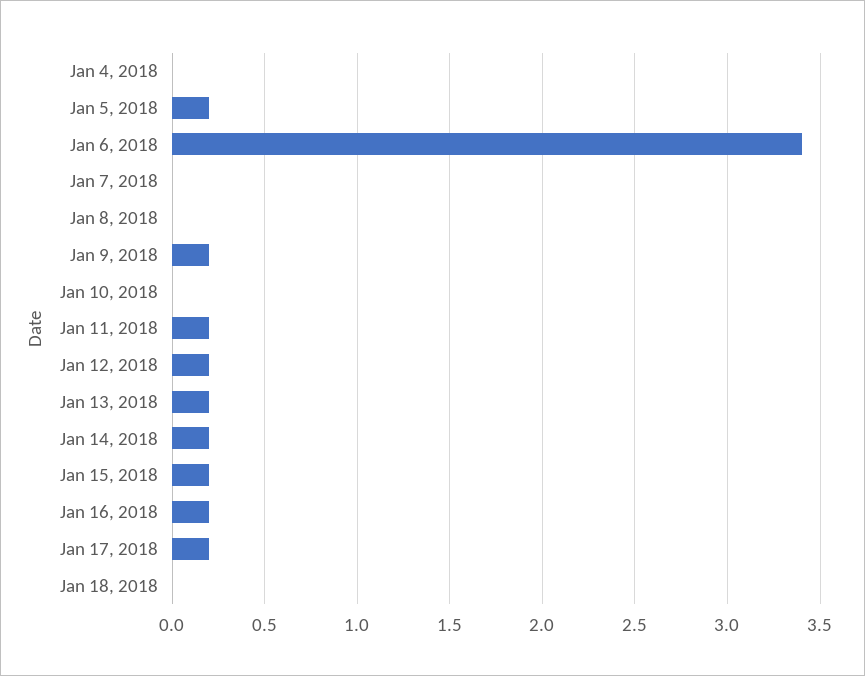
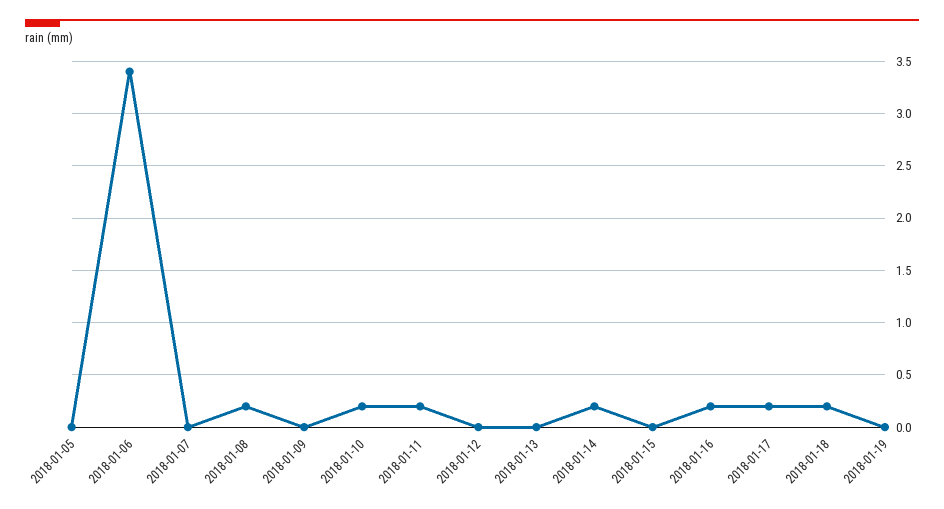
Jan 4, 2018: 0 -> none
Jan 5, 2018: 0.2 -> 0
Jan 8, 2018: 0 -> 0.2
Jan 9, 2018: 0.2 -> 0
Jan 10, 2018: 0 -> 0.2
Jan 12, 2018: 0.2 -> 0
Jan 13, 2018: 0.2 -> 0
Jan 15, 2018: 0.2 -> 0
Jan 18, 2018: 0 -> 0.2
2018-01-19: none -> 0

